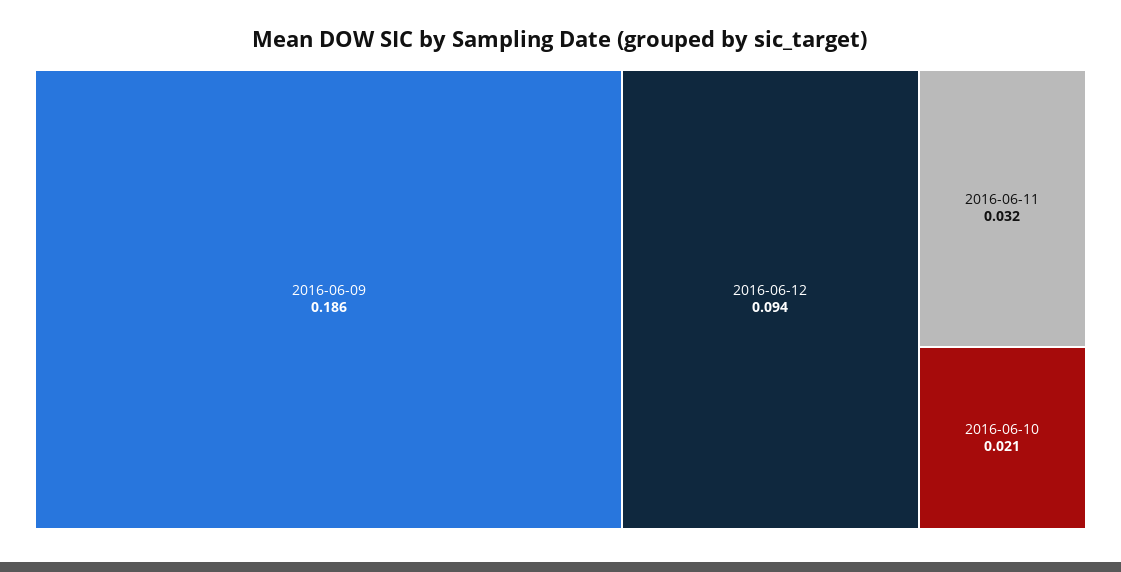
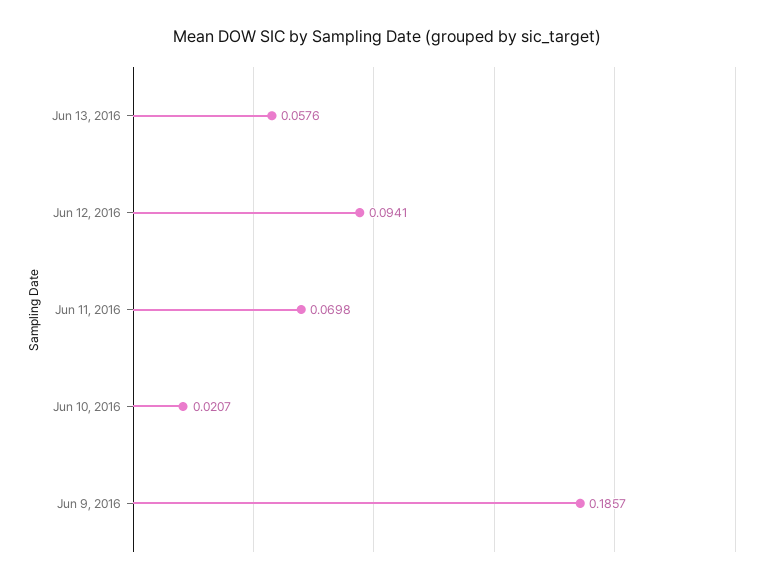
2016-06-11: 0.032 -> 0.0698
Jun 13, 2016: none -> 0.0576

